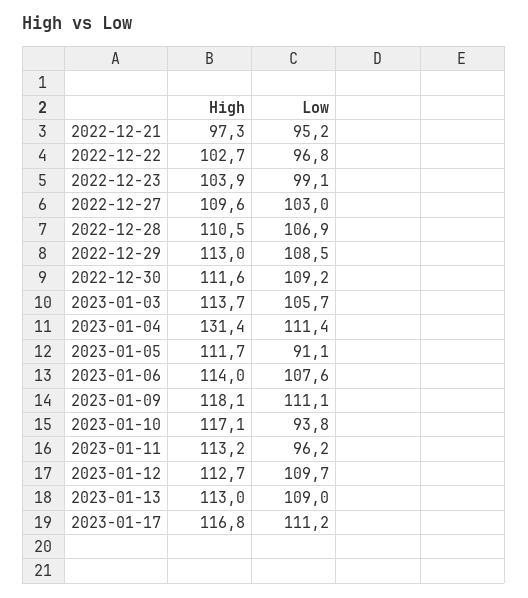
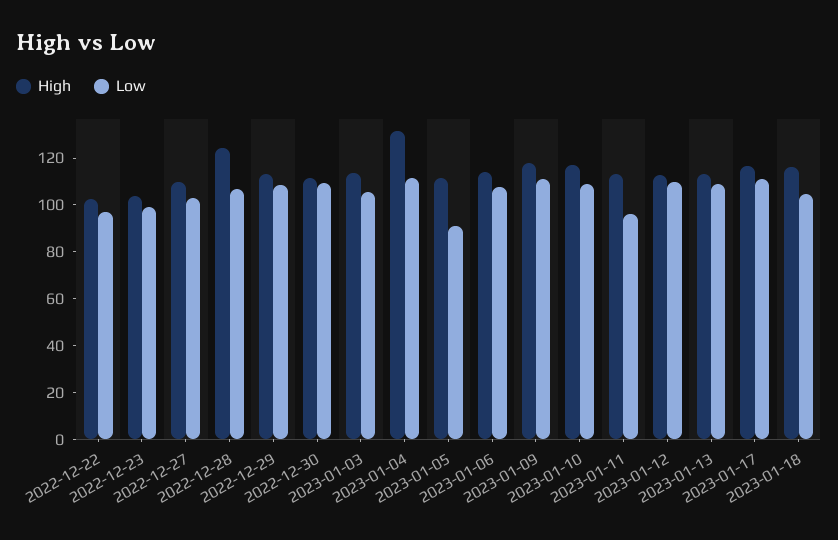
High, 2022-12-21: 97.3 -> none
Low, 2022-12-21: 95.2 -> none
High, 2022-12-28: 110.5 -> 125
Low, 2023-01-10: 93.8 -> 110
High, 2023-01-18: none -> 115
Low, 2023-01-18: none -> 105

